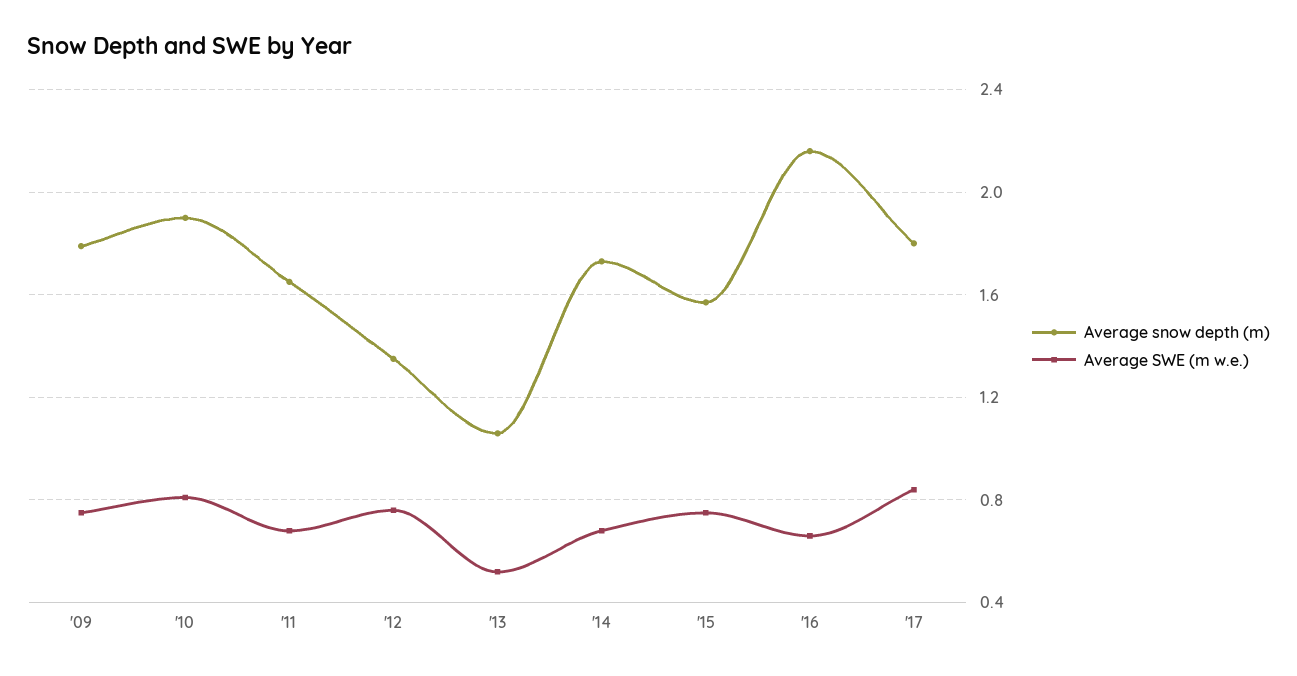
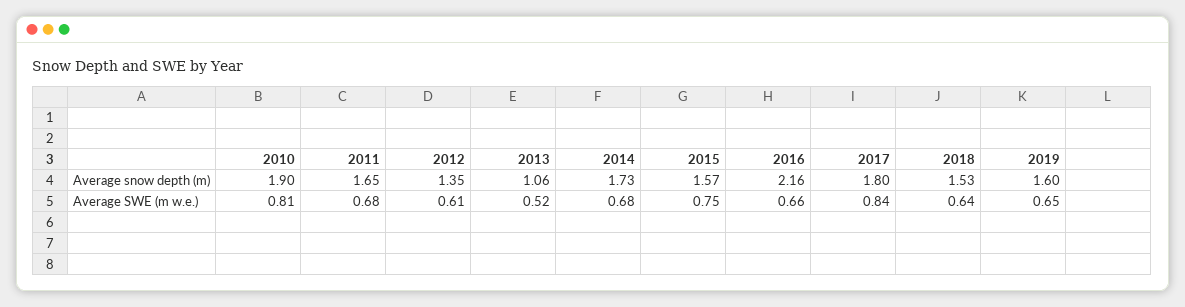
Average snow depth (m), '09: 1.8 -> none
Average SWE (m w.e.), '09: 0.75 -> none
Average SWE (m w.e.), '12: 0.75 -> 0.61
Average snow depth (m), 2018: none -> 1.53
Average snow depth (m), 2019: none -> 1.6
Average SWE (m w.e.), 2018: none -> 0.64
Average SWE (m w.e.), 2019: none -> 0.65

